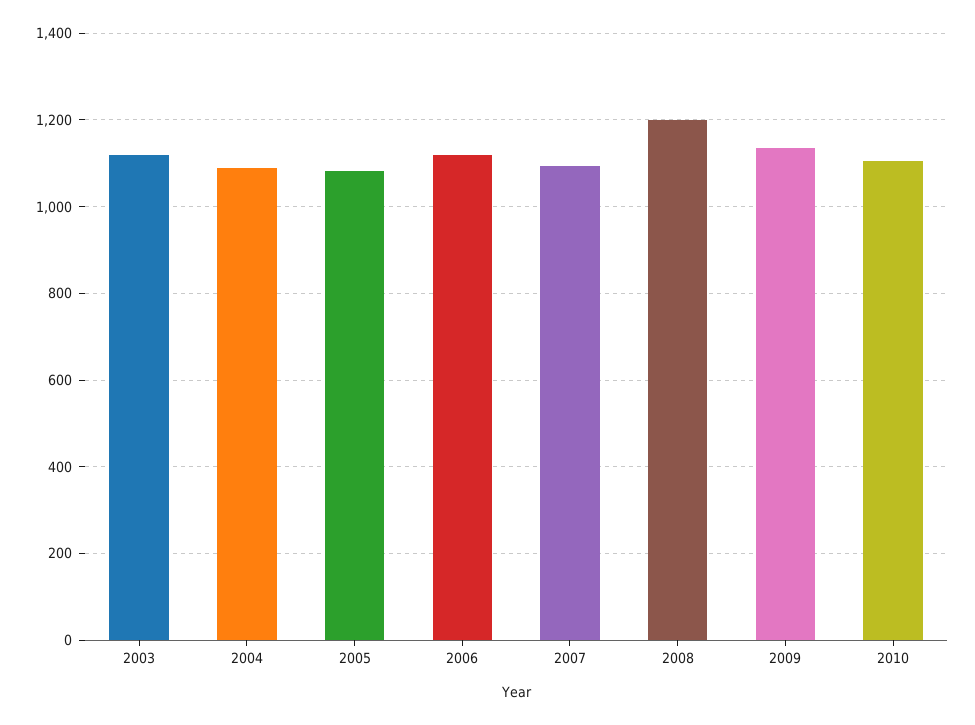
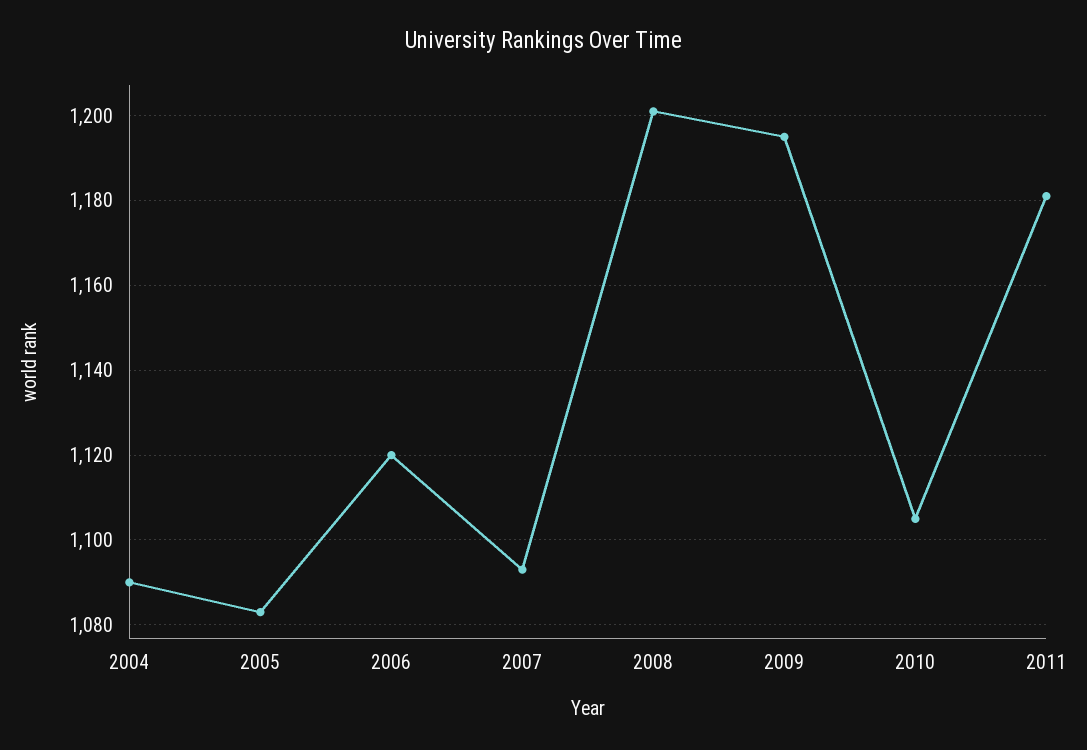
2003: 1120 -> none
2009: 1140 -> 1195
2011: none -> 1180

